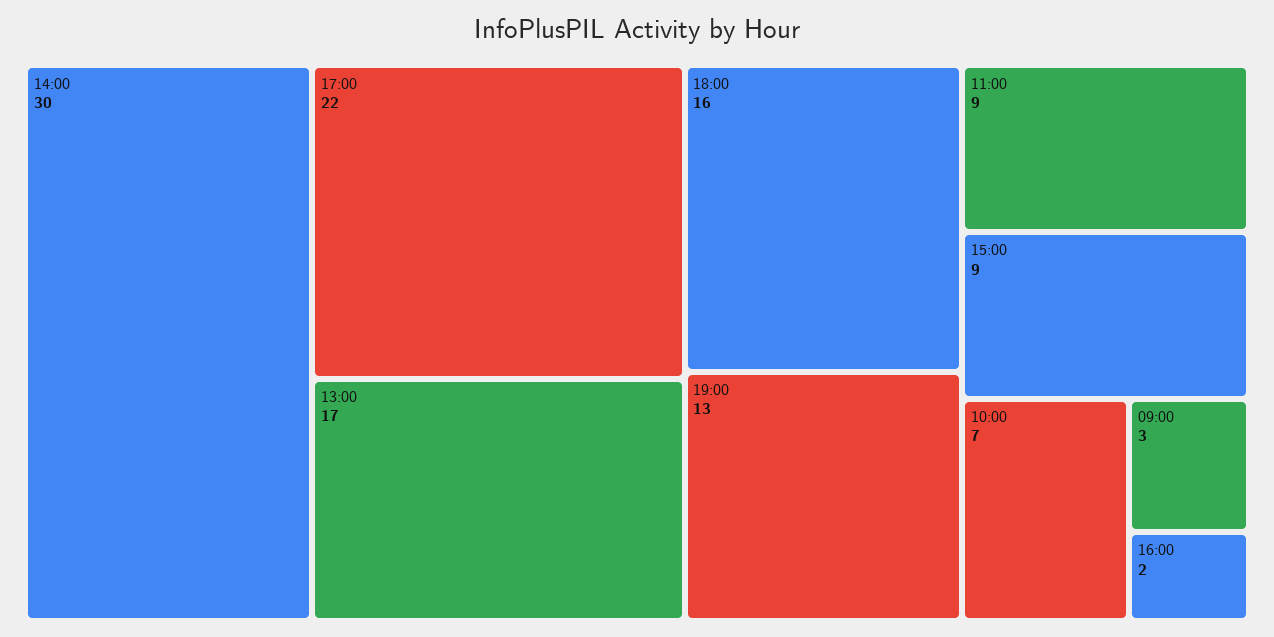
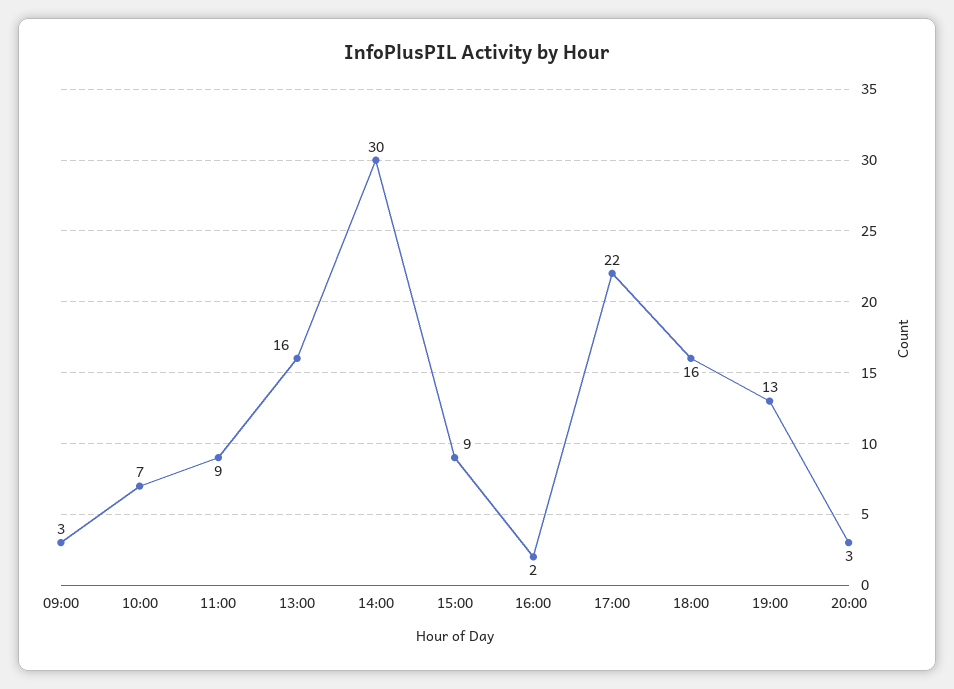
13:00: 17 -> 16
20:00: none -> 3

